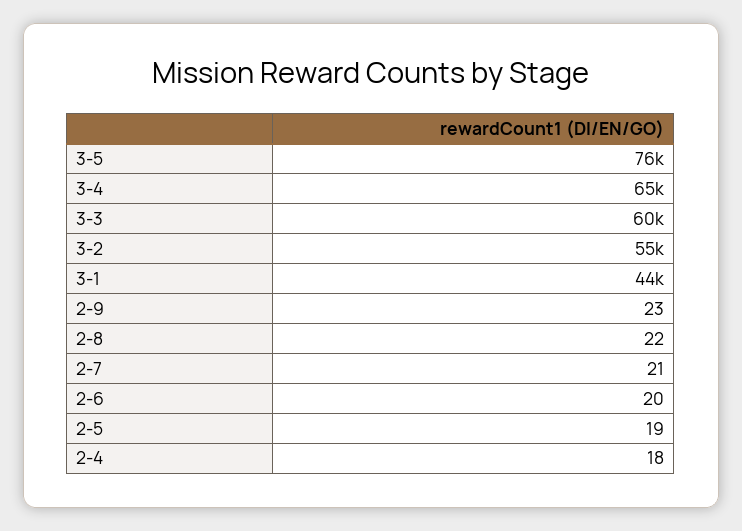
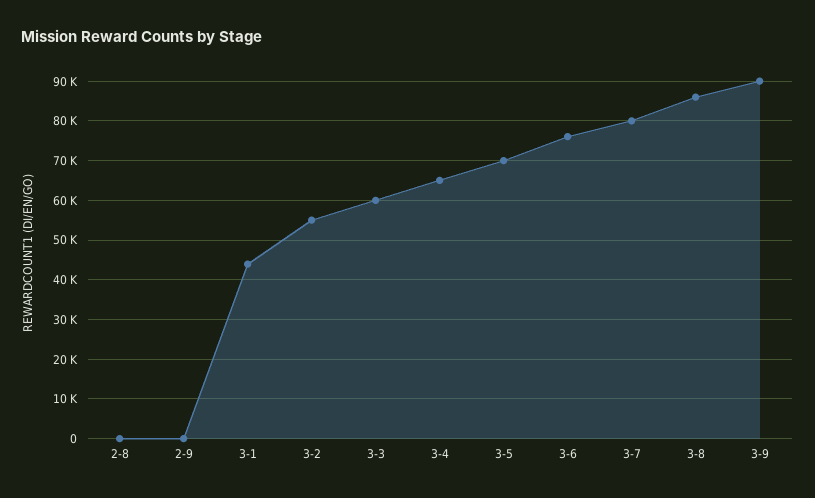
3-5: 76000 -> 70000
2-7: 21 -> none
2-6: 20 -> none
2-5: 19 -> none
2-4: 18 -> none
3-6: none -> 76000
3-7: none -> 80000
3-8: none -> 86000
3-9: none -> 90000

